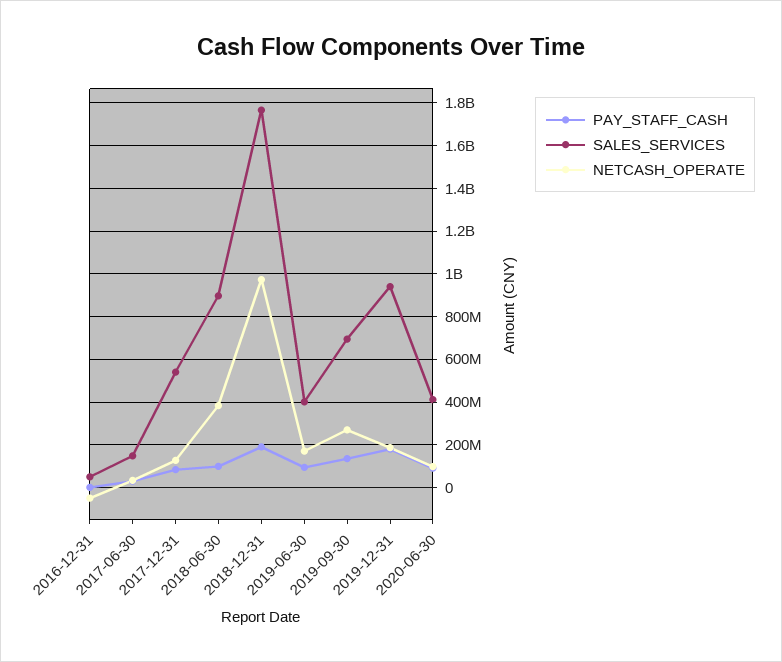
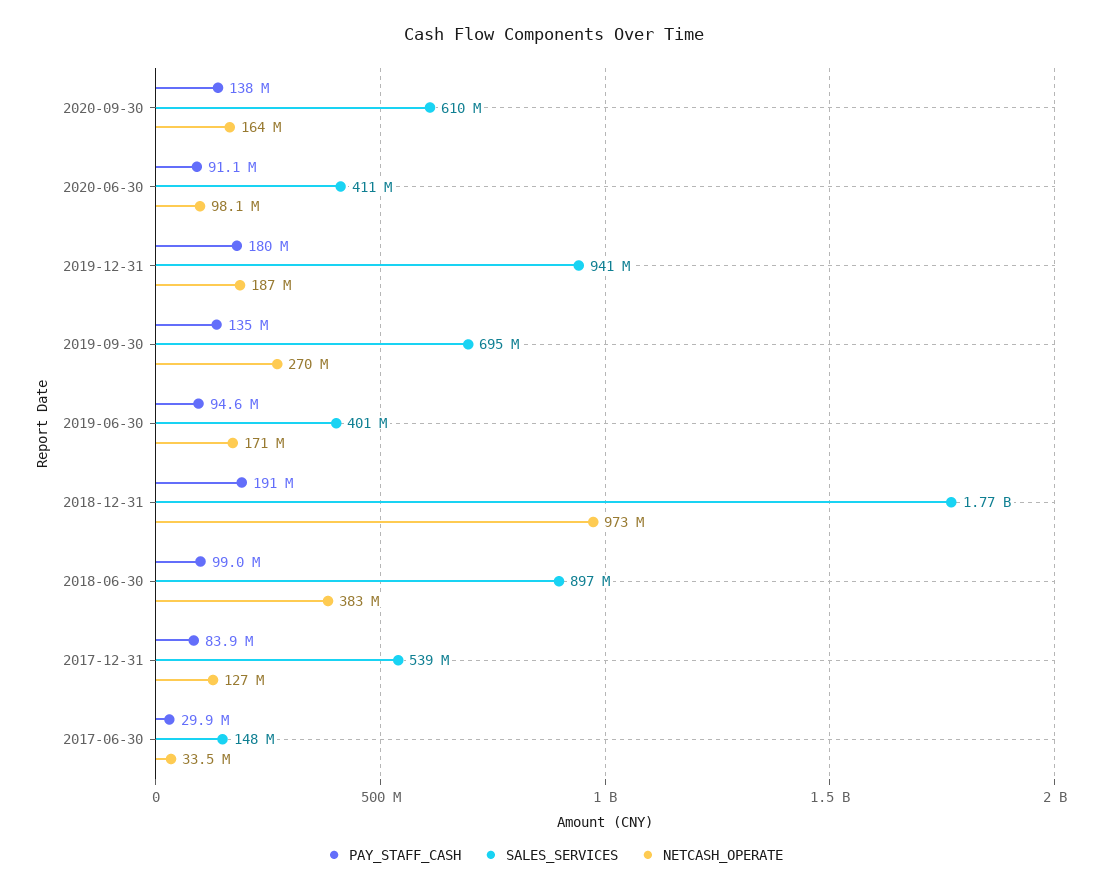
PAY_STAFF_CASH, 2016-12-31: 0 -> none
SALES_SERVICES, 2016-12-31: 50000000 -> none
NETCASH_OPERATE, 2016-12-31: -50000000 -> none
PAY_STAFF_CASH, 2020-09-30: none -> 138000000
SALES_SERVICES, 2020-09-30: none -> 610000000
NETCASH_OPERATE, 2020-09-30: none -> 164000000

